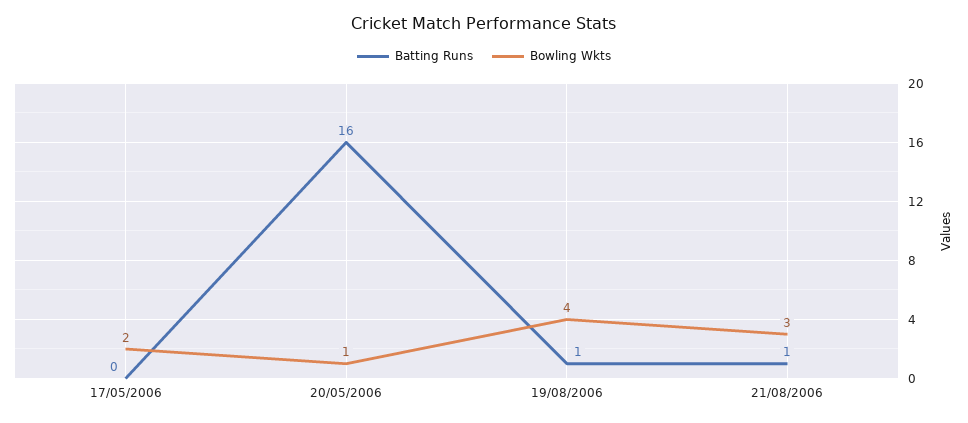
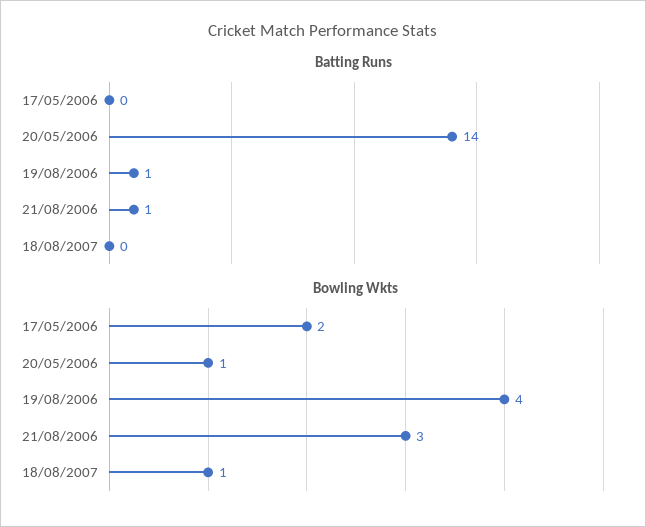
Batting Runs, 20/05/2006: 16 -> 14
Batting Runs, 18/08/2007: none -> 0
Bowling Wkts, 18/08/2007: none -> 1

